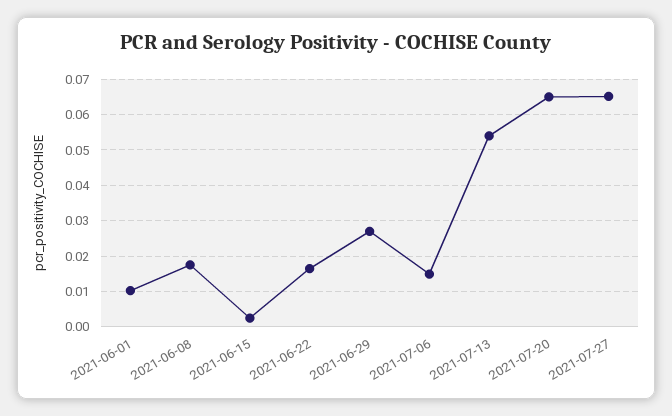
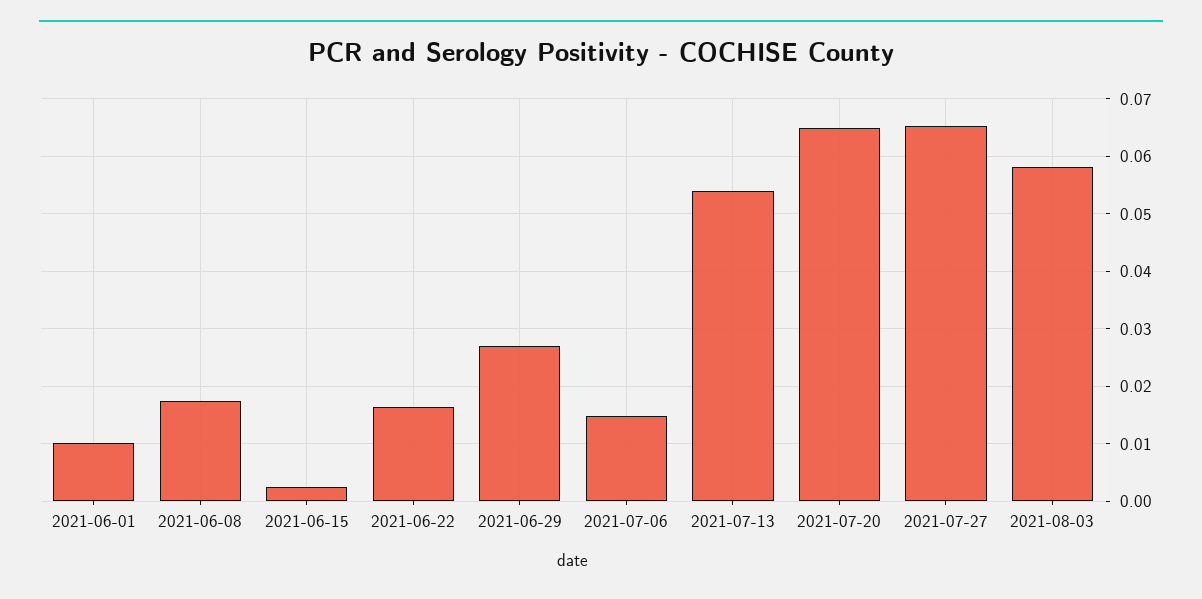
2021-08-03: none -> 0.058

